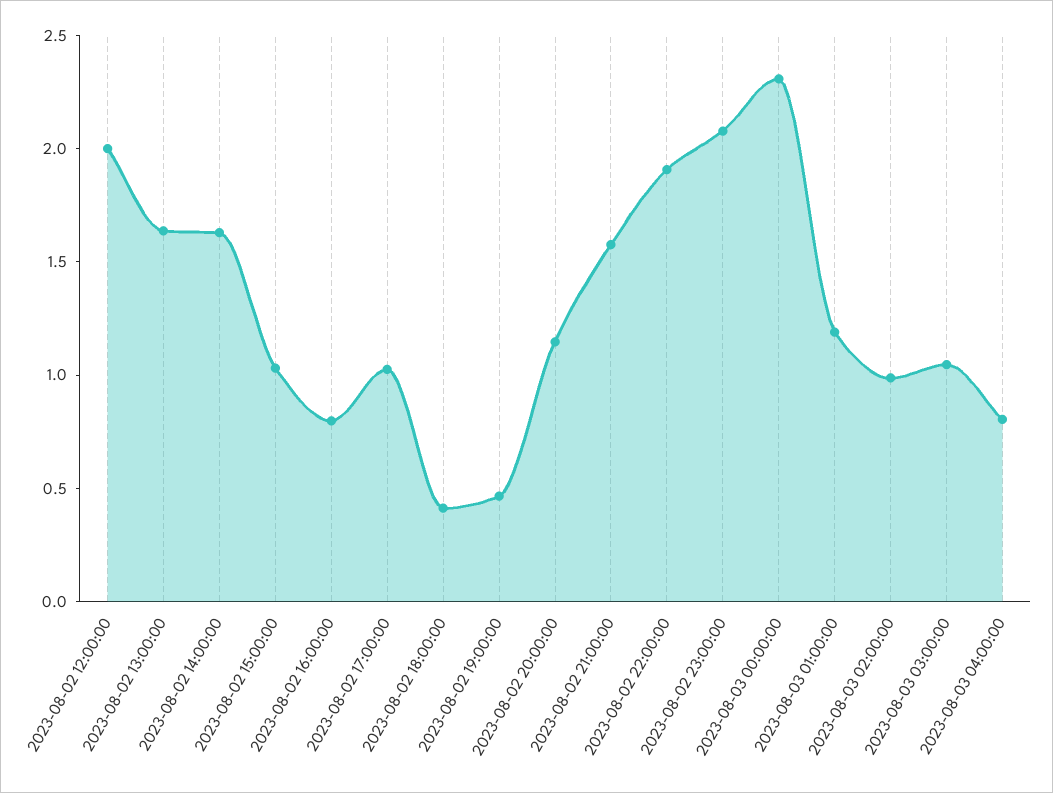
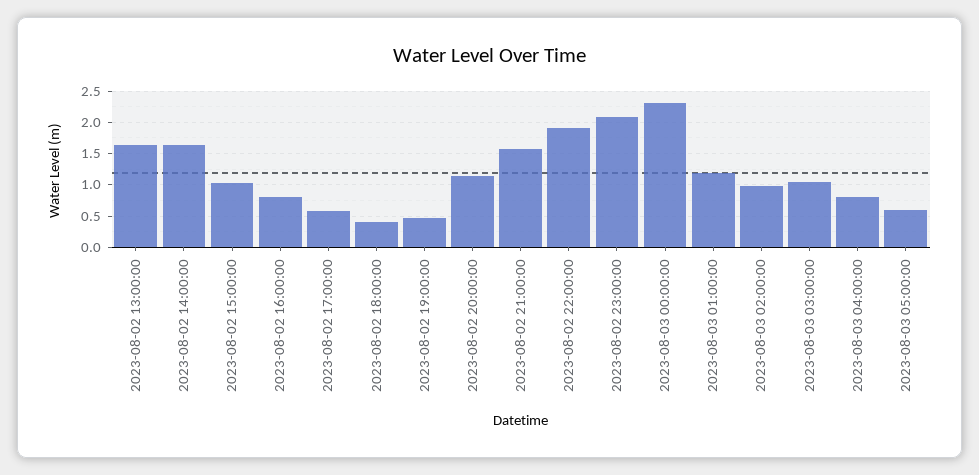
2023-08-02 12:00:00: 2 -> none
2023-08-02 17:00:00: 1 -> 0.6
2023-08-03 05:00:00: none -> 0.6

